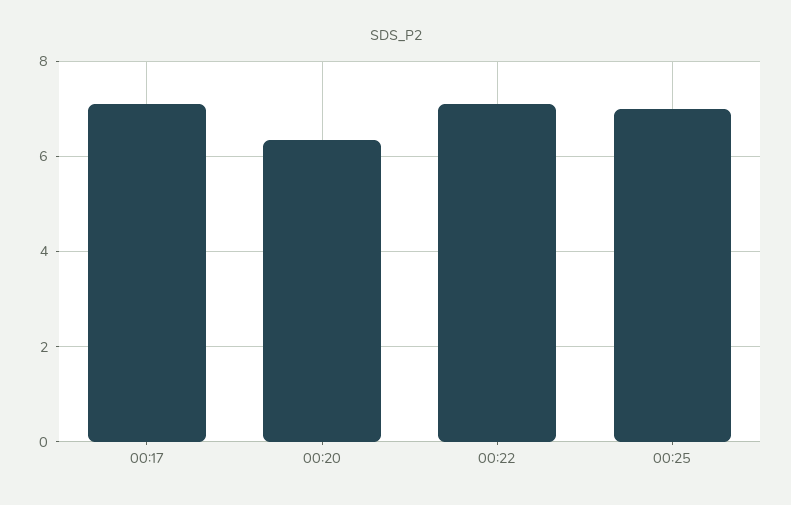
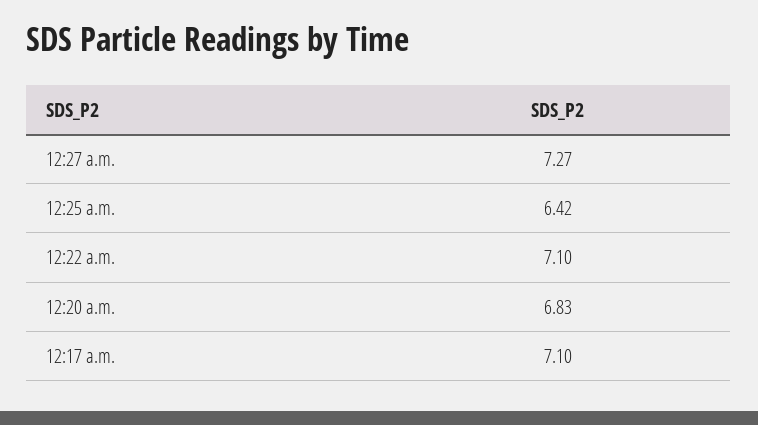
00:20: 6.4 -> 6.83
00:25: 7 -> 6.42
12:27 a.m.: none -> 7.27

